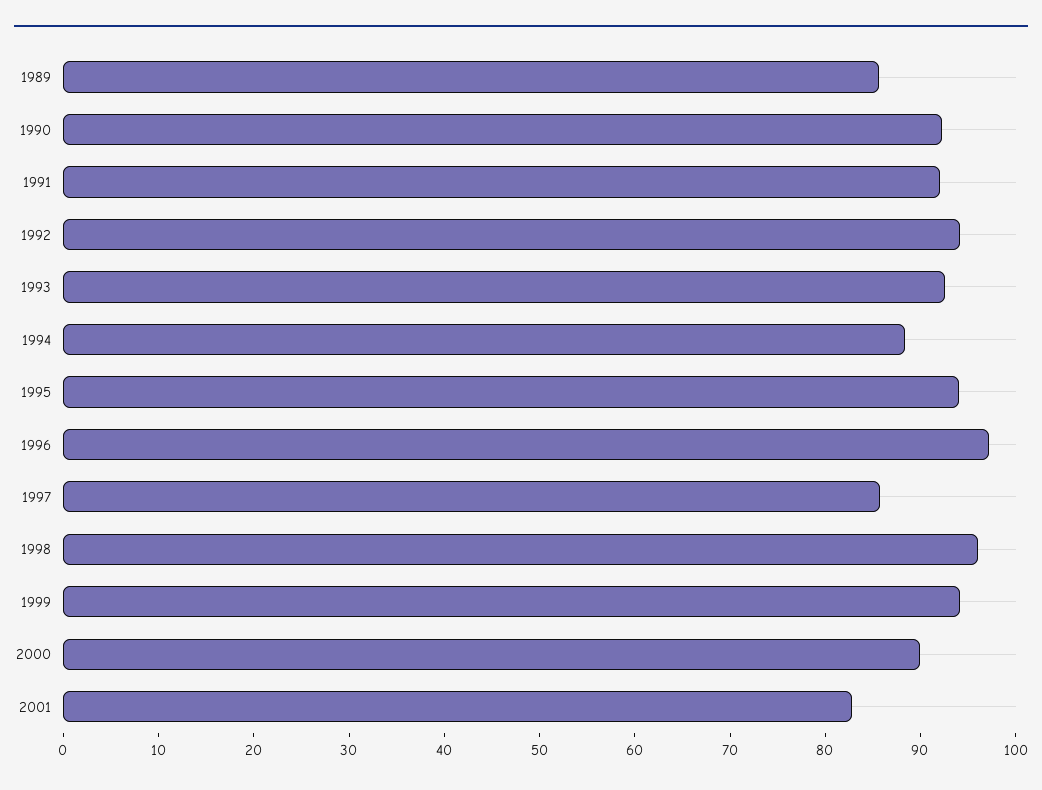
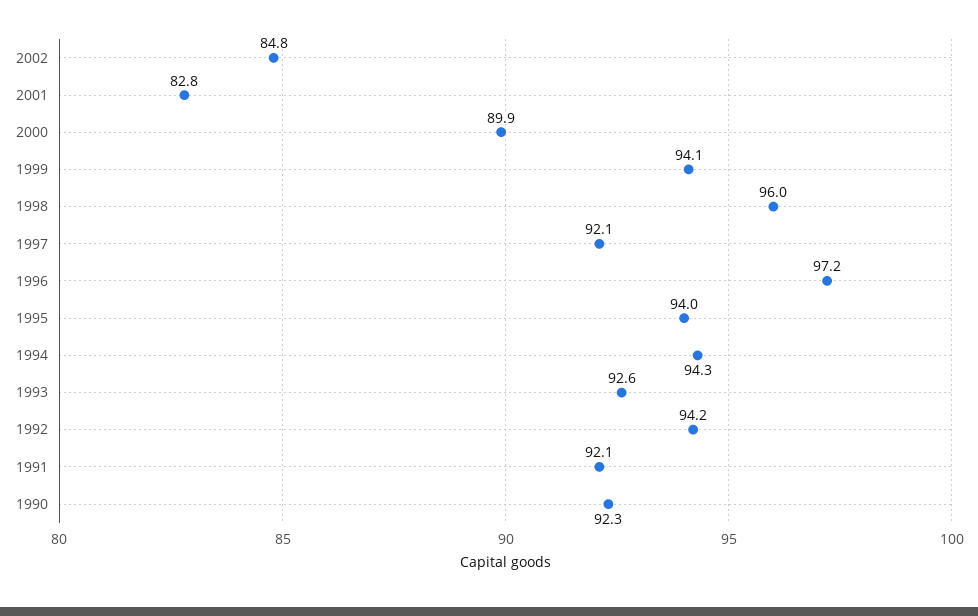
1989: 86 -> none
1994: 88 -> 94.3
1997: 86 -> 92.1
2002: none -> 84.8

